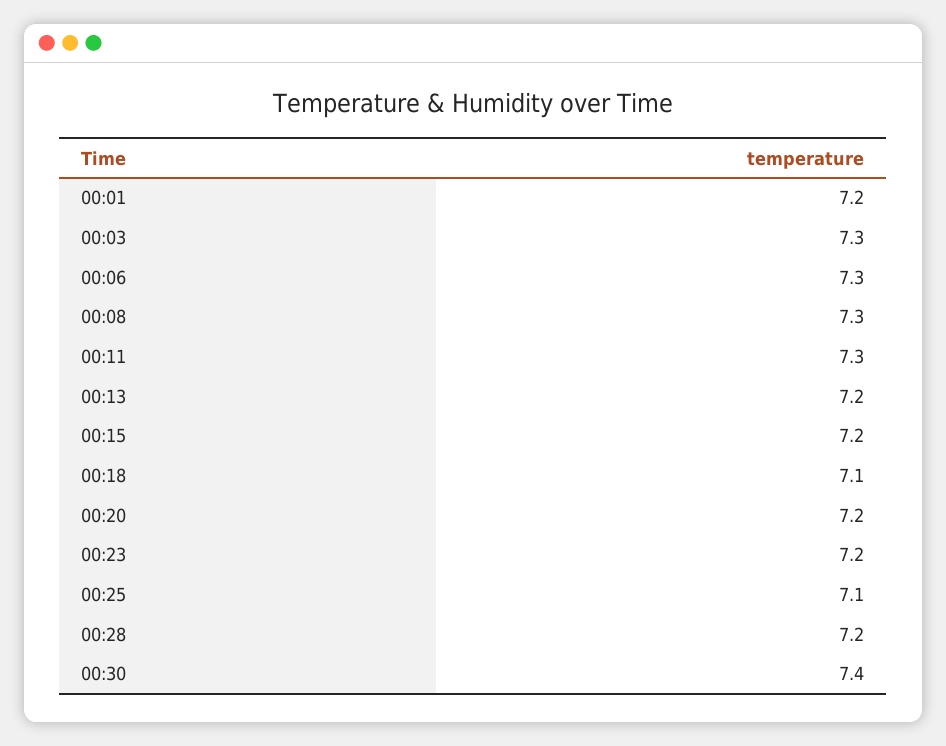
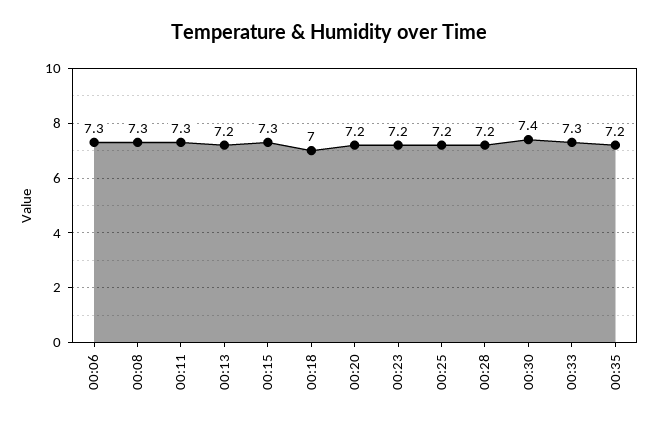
00:01: 7.2 -> none
00:03: 7.3 -> none
00:15: 7.2 -> 7.3
00:18: 7.1 -> 7
00:25: 7.1 -> 7.2
00:33: none -> 7.3
00:35: none -> 7.2

